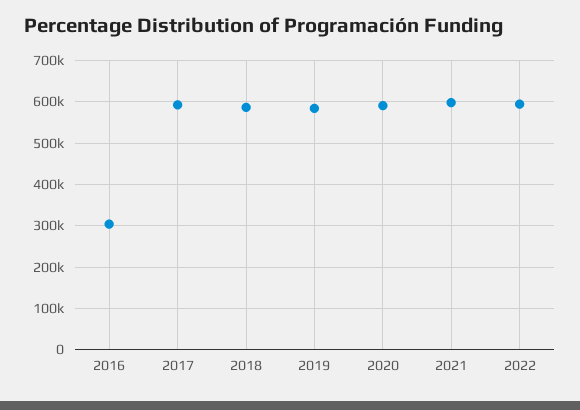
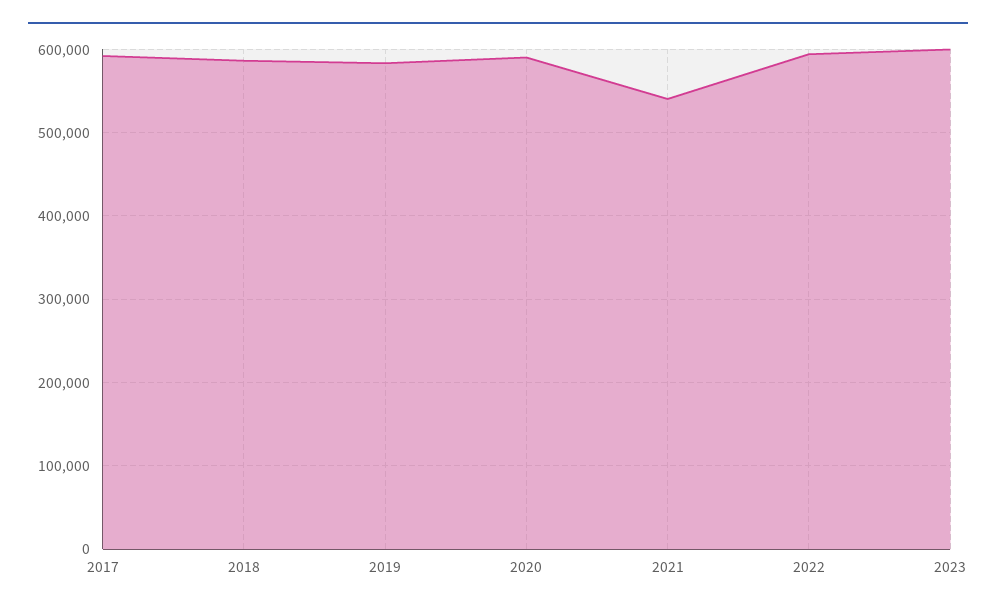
2016: 300000 -> none
2021: 600000 -> 540000
2023: none -> 600000

